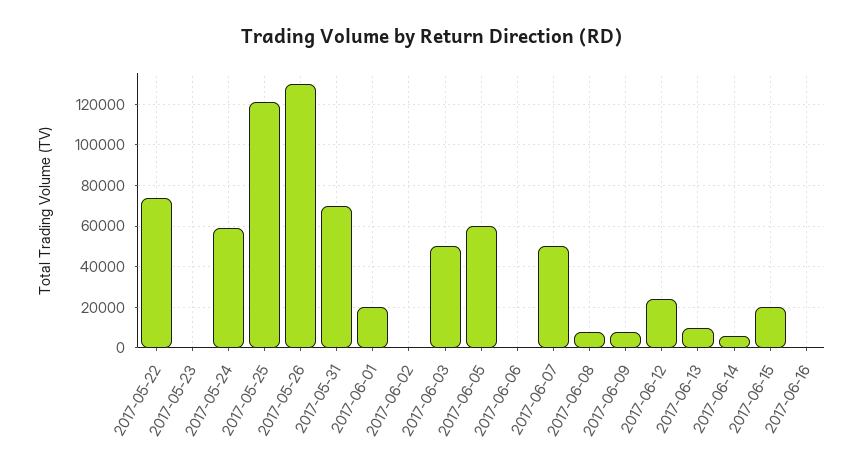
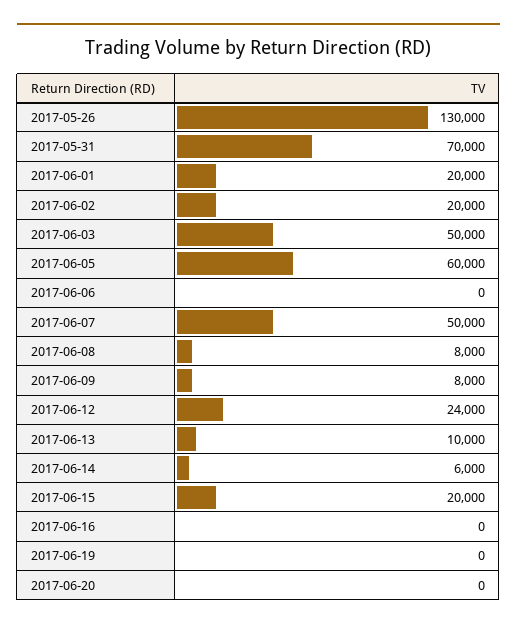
2017-05-22: 75000 -> none
2017-05-23: 0 -> none
2017-05-24: 60000 -> none
2017-05-25: 120000 -> none
2017-06-02: 0 -> 20000
2017-06-19: none -> 0
2017-06-20: none -> 0

